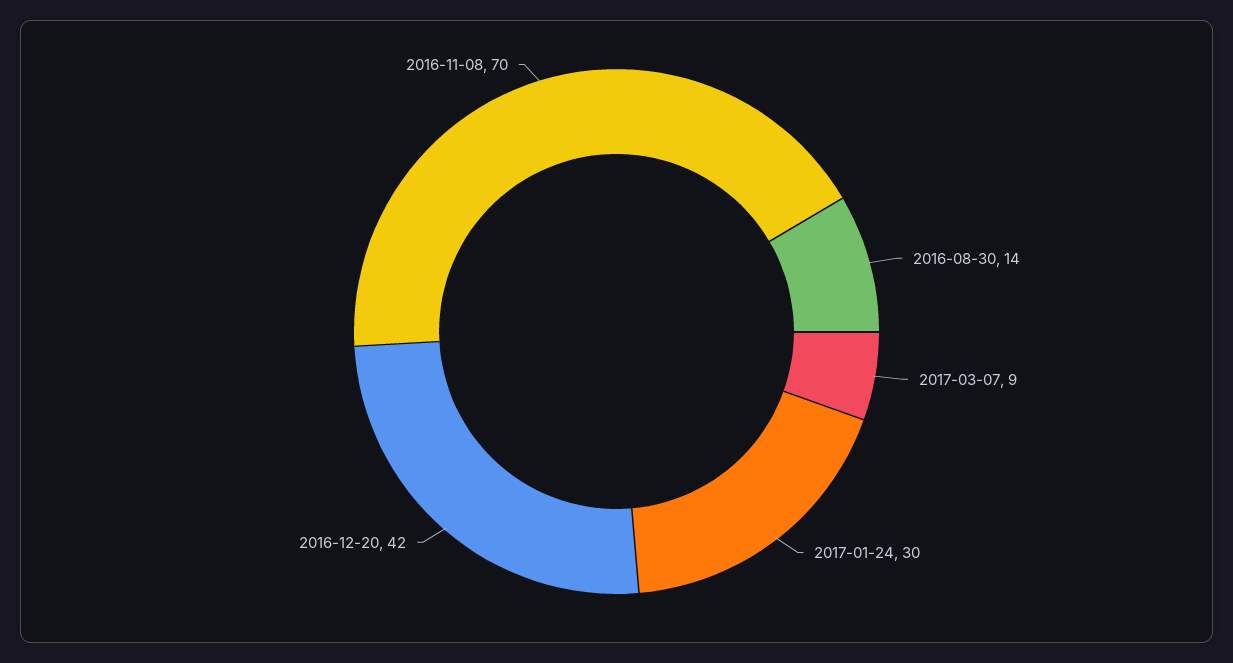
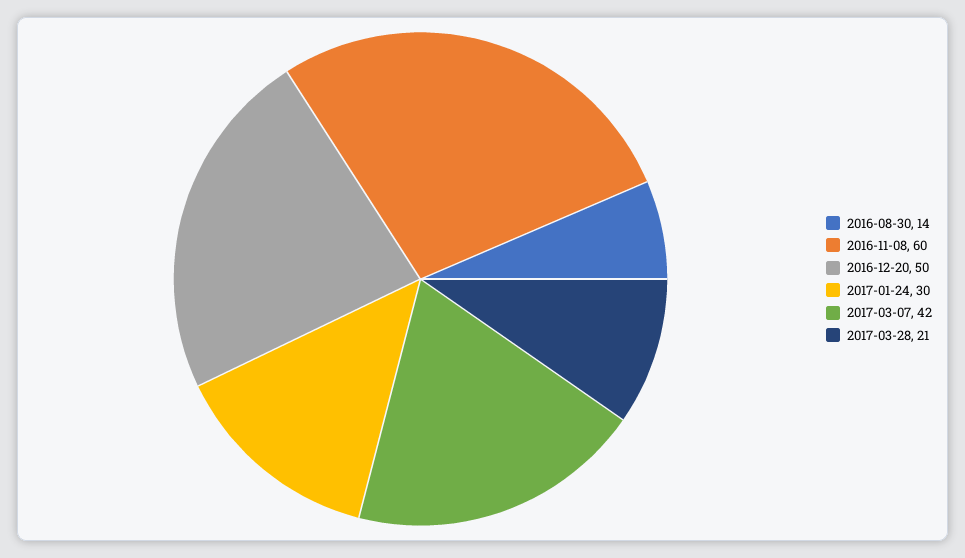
2017-03-07: 9 -> 42
2016-12-20: 42 -> 50
2016-11-08: 70 -> 60
2017-03-28: none -> 21

